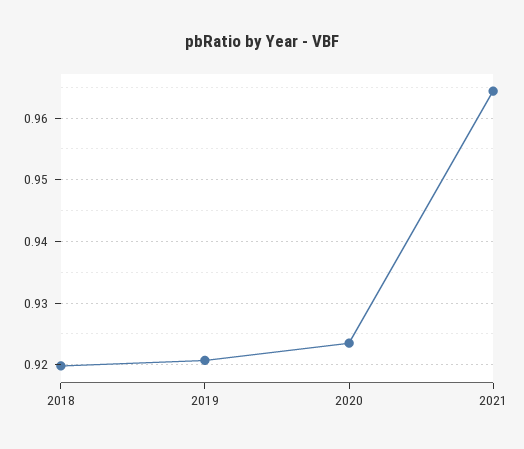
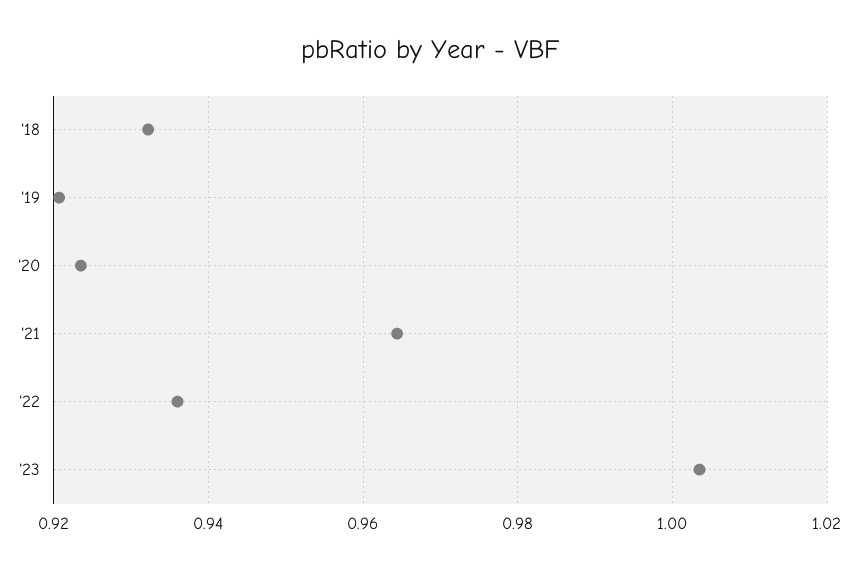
2018: 0.92 -> 0.932
'22: none -> 0.936
'23: none -> 1.004

